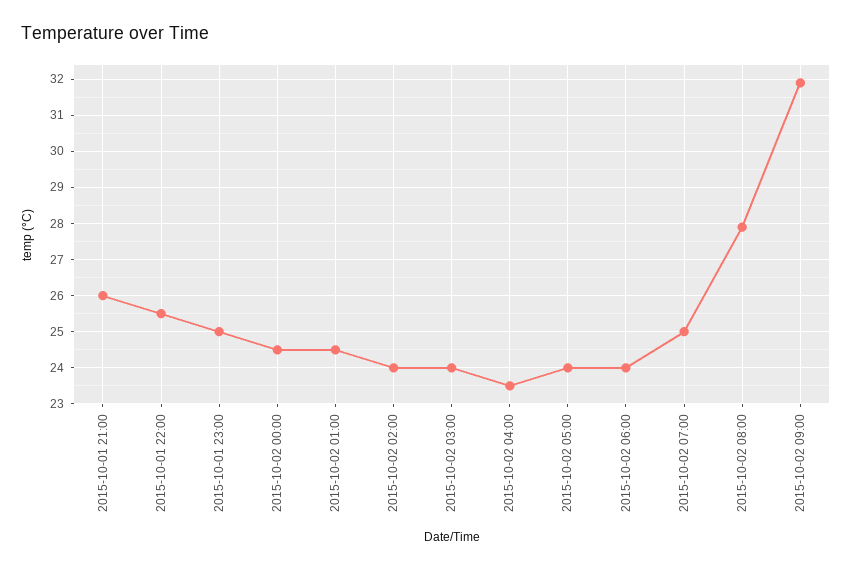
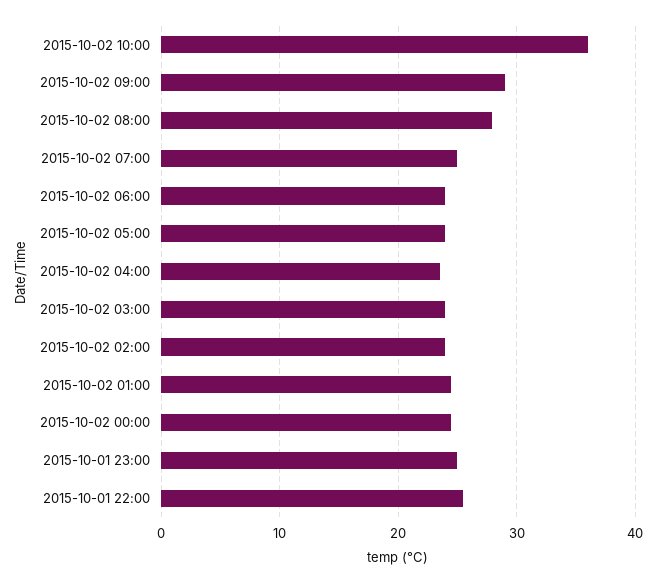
2015-10-01 21:00: 26 -> none
2015-10-02 09:00: 32 -> 29
2015-10-02 10:00: none -> 36

